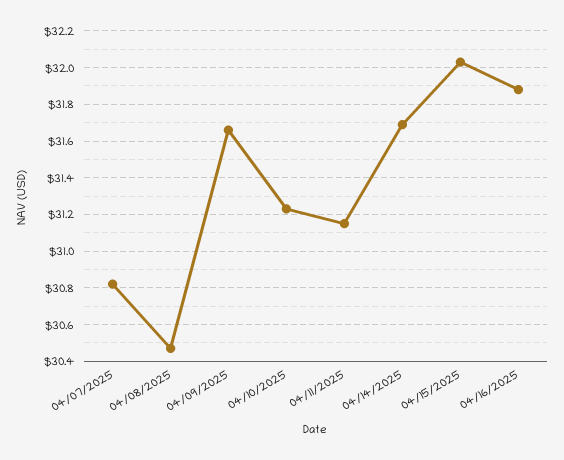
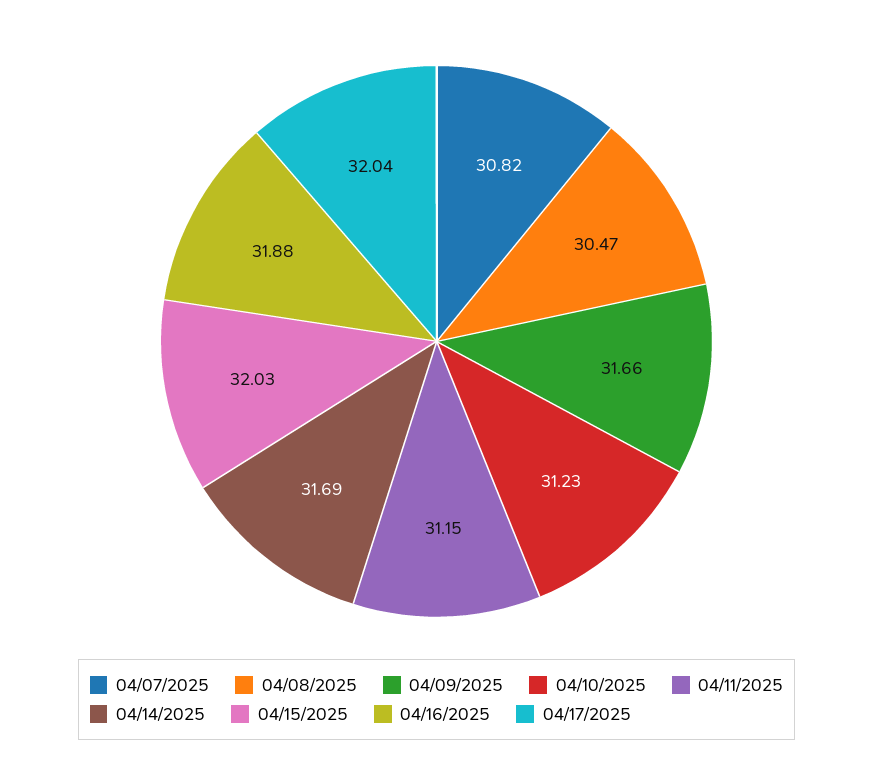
04/17/2025: none -> 32.04

